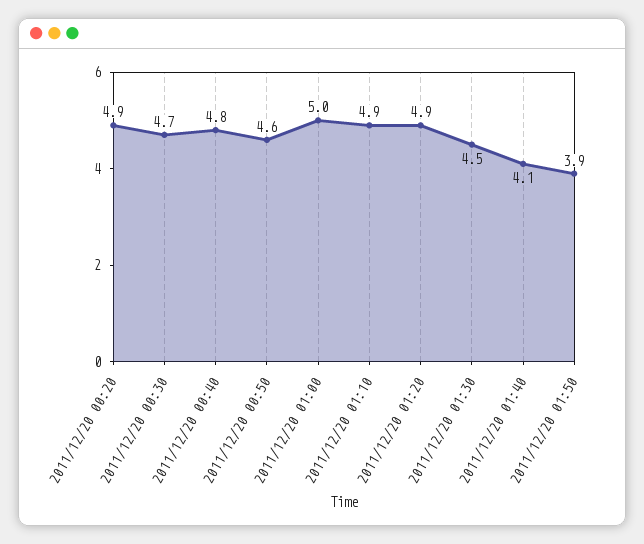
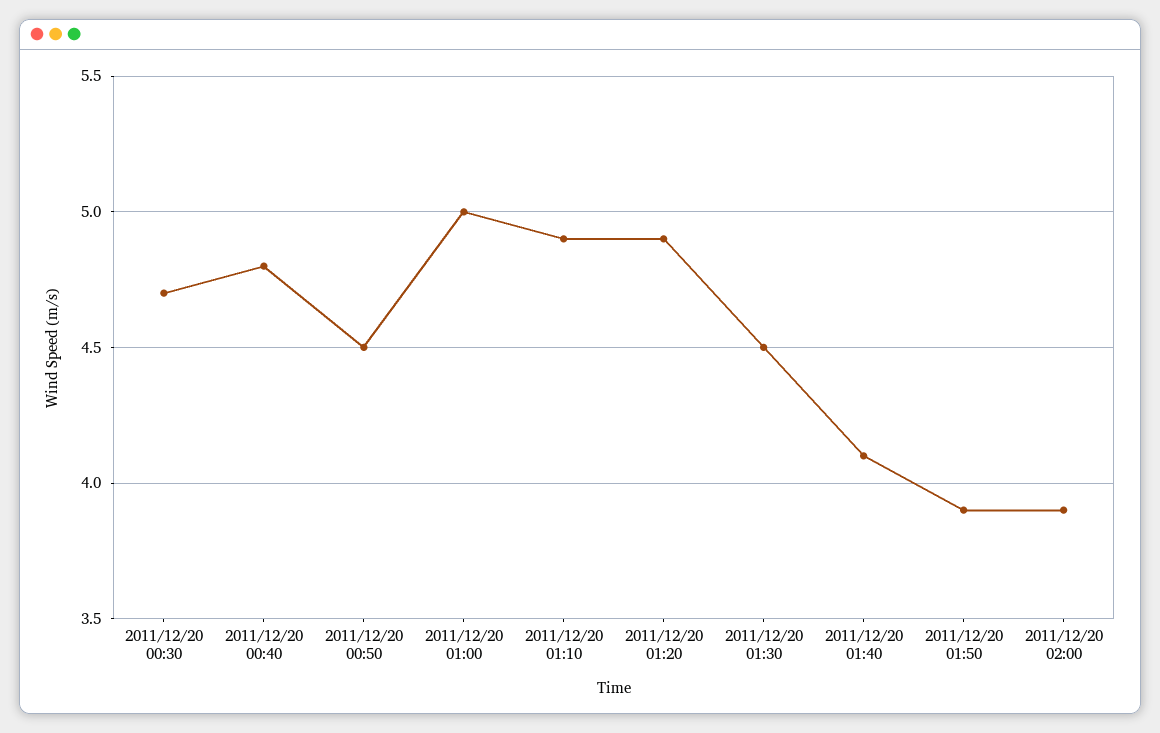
2011/12/20 00:20: 4.9 -> none
2011/12/20 00:50: 4.6 -> 4.5
2011/12/20 02:00: none -> 3.9

